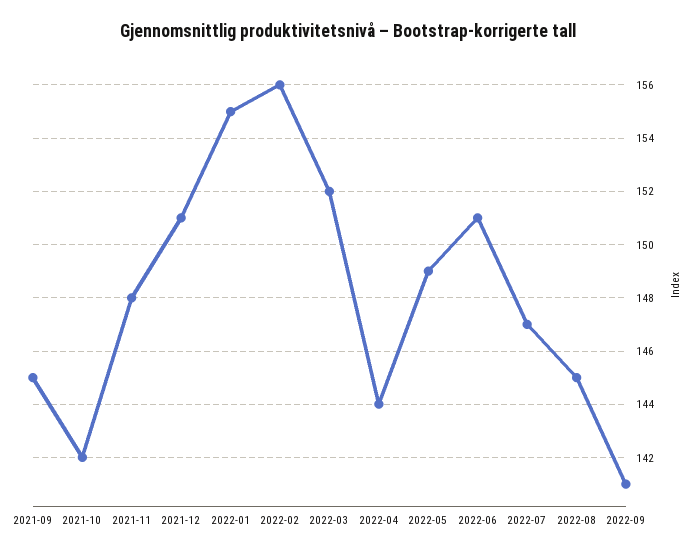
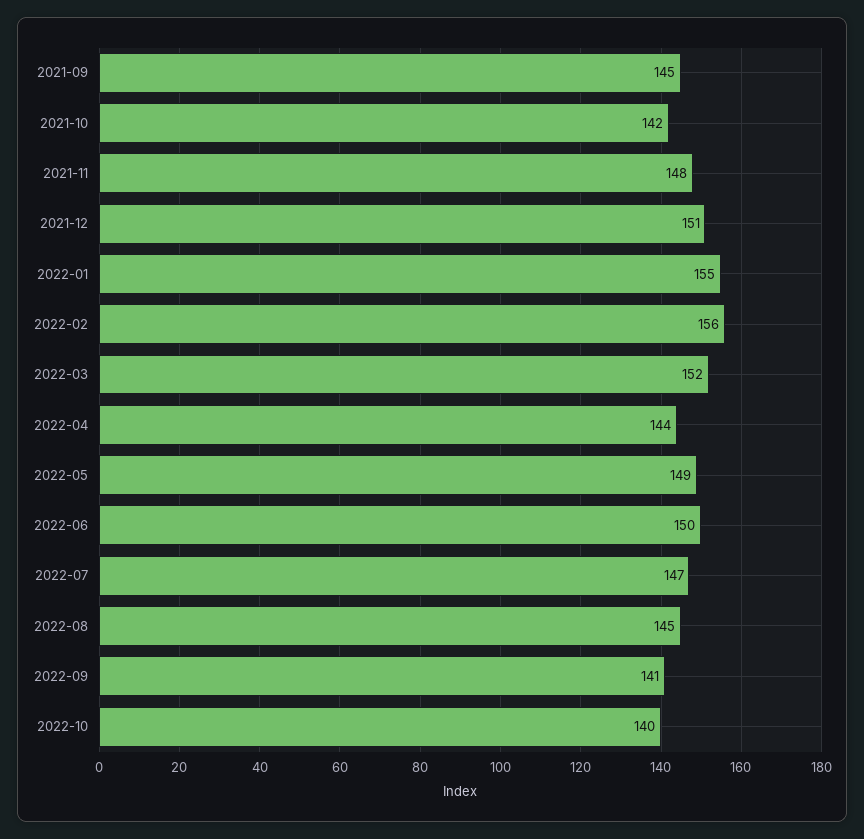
2022-06: 151 -> 150
2022-10: none -> 140

